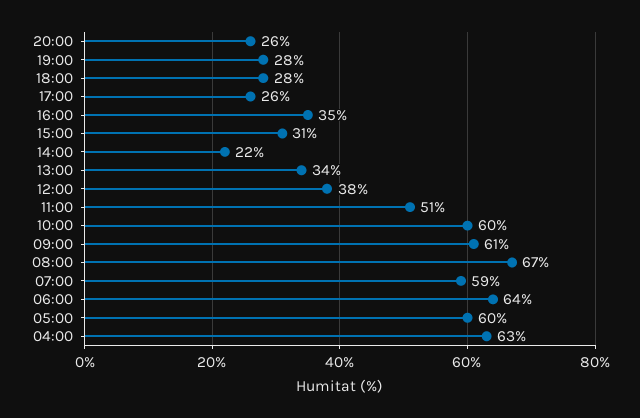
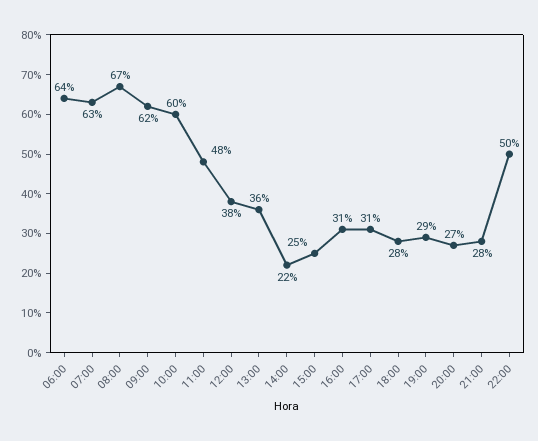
20:00: 26 -> 27
19:00: 28 -> 29
17:00: 26 -> 31
16:00: 35 -> 31
15:00: 31 -> 25
13:00: 34 -> 36
11:00: 51 -> 48
09:00: 61 -> 62
07:00: 59 -> 63
05:00: 60 -> none
04:00: 63 -> none
21:00: none -> 28
22:00: none -> 50

